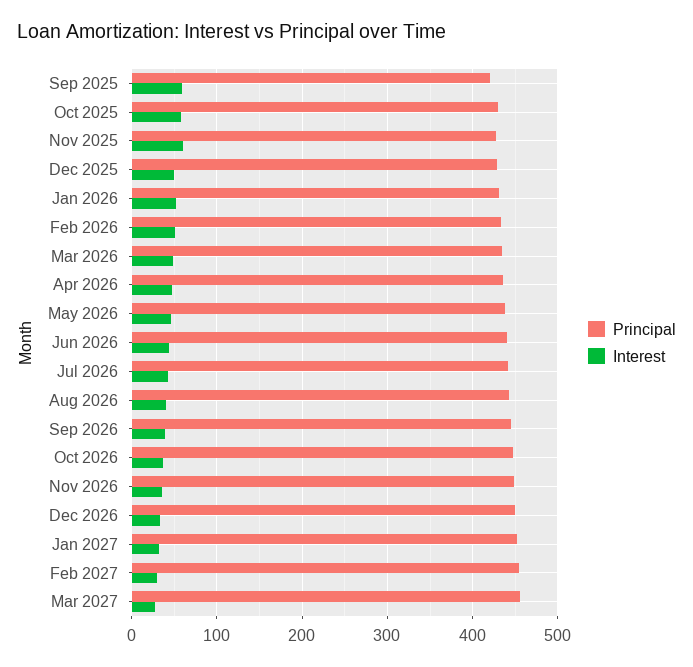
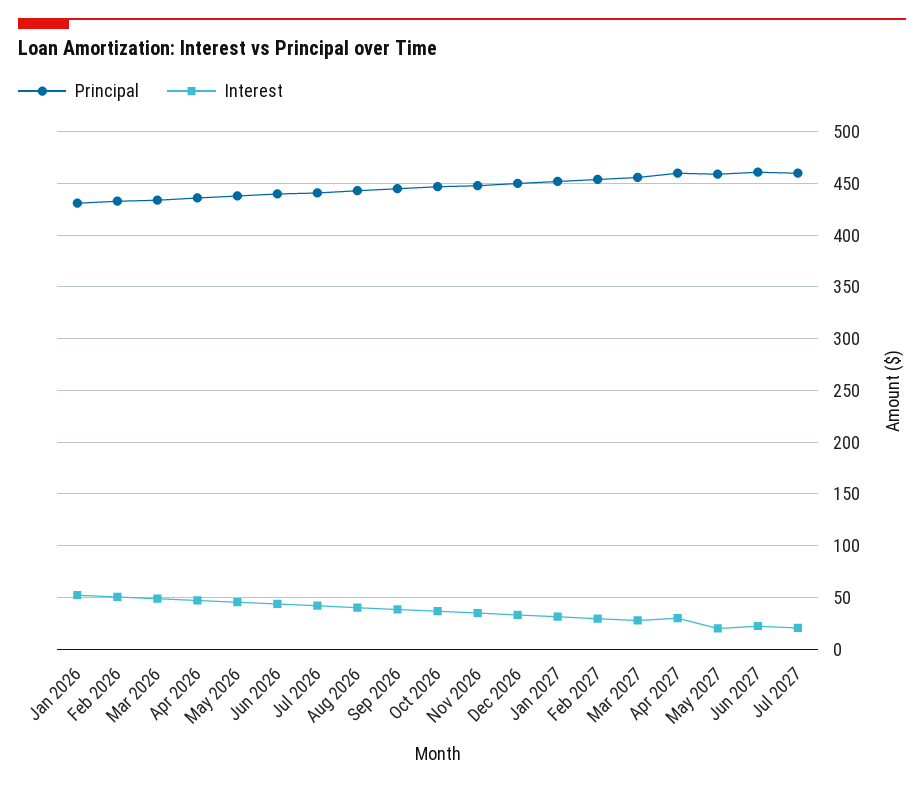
Principal, Sep 2025: 420 -> none
Interest, Sep 2025: 60 -> none
Principal, Oct 2025: 430 -> none
Interest, Oct 2025: 60 -> none
Principal, Nov 2025: 430 -> none
Interest, Nov 2025: 60 -> none
Principal, Dec 2025: 430 -> none
Interest, Dec 2025: 50 -> none
Principal, Apr 2027: none -> 460
Interest, Apr 2027: none -> 30
Principal, May 2027: none -> 460
Interest, May 2027: none -> 20
Principal, Jun 2027: none -> 460
Interest, Jun 2027: none -> 20
Principal, Jul 2027: none -> 460
Interest, Jul 2027: none -> 20

